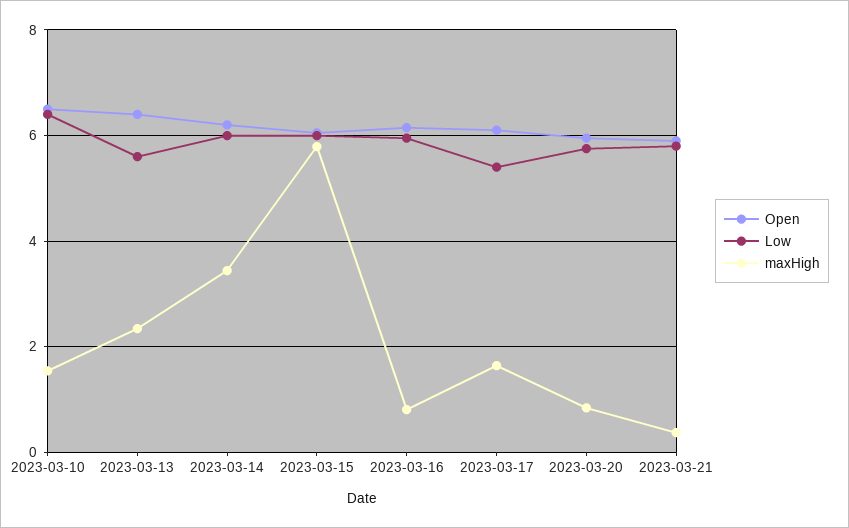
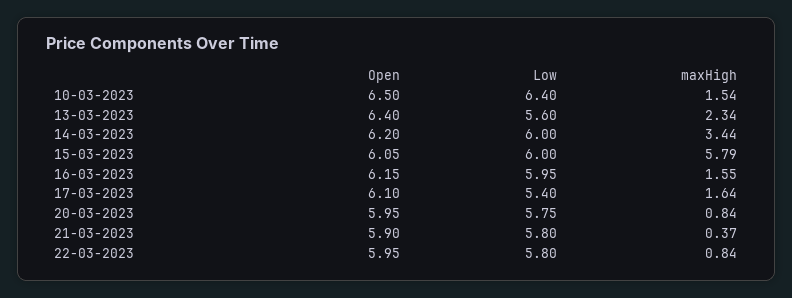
maxHigh, 2023-03-16: 0.8 -> 1.55
Open, 22-03-2023: none -> 5.95
Low, 22-03-2023: none -> 5.8
maxHigh, 22-03-2023: none -> 0.84

